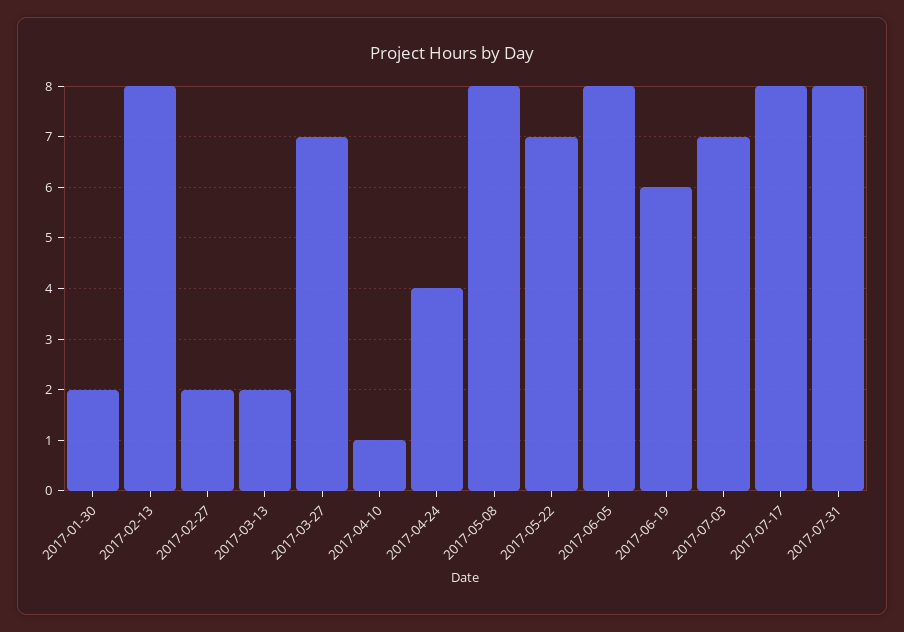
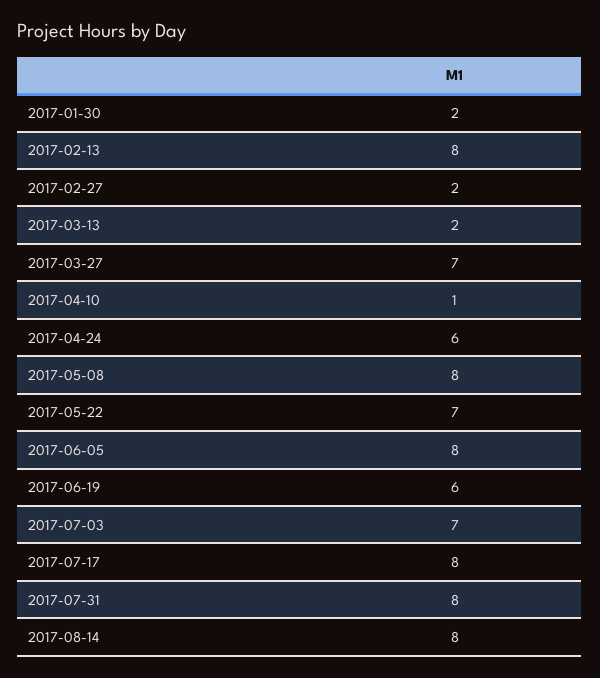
2017-04-24: 4 -> 6
2017-08-14: none -> 8

